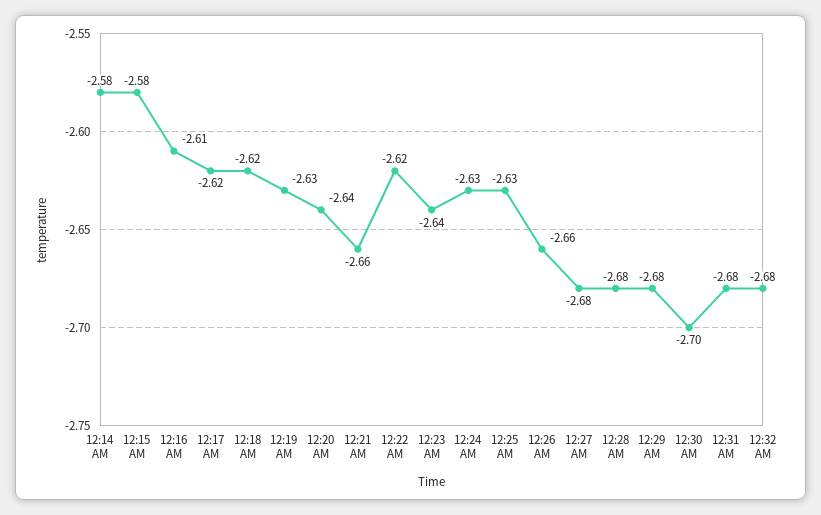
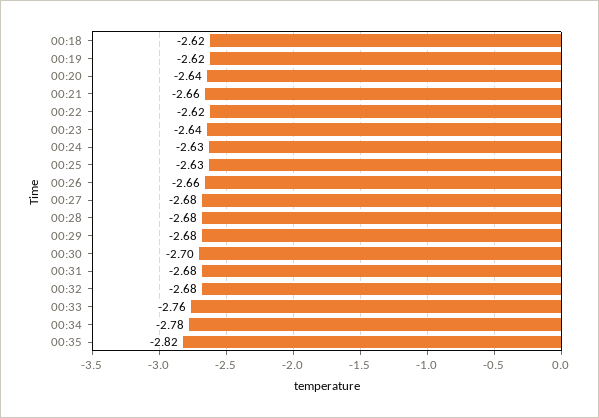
12:14 AM: -2.58 -> none
12:15 AM: -2.58 -> none
12:16 AM: -2.61 -> none
12:17 AM: -2.62 -> none
12:19 AM: -2.63 -> -2.62
00:33: none -> -2.76
00:34: none -> -2.78
00:35: none -> -2.82

